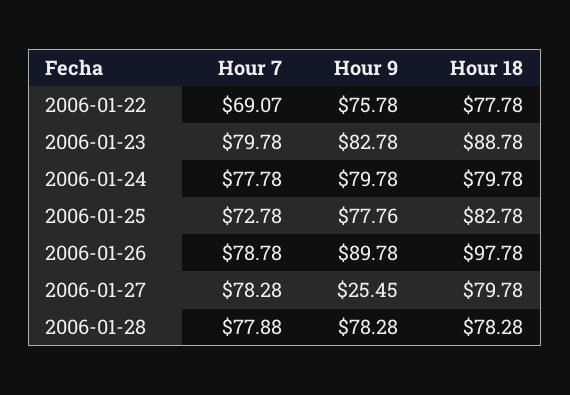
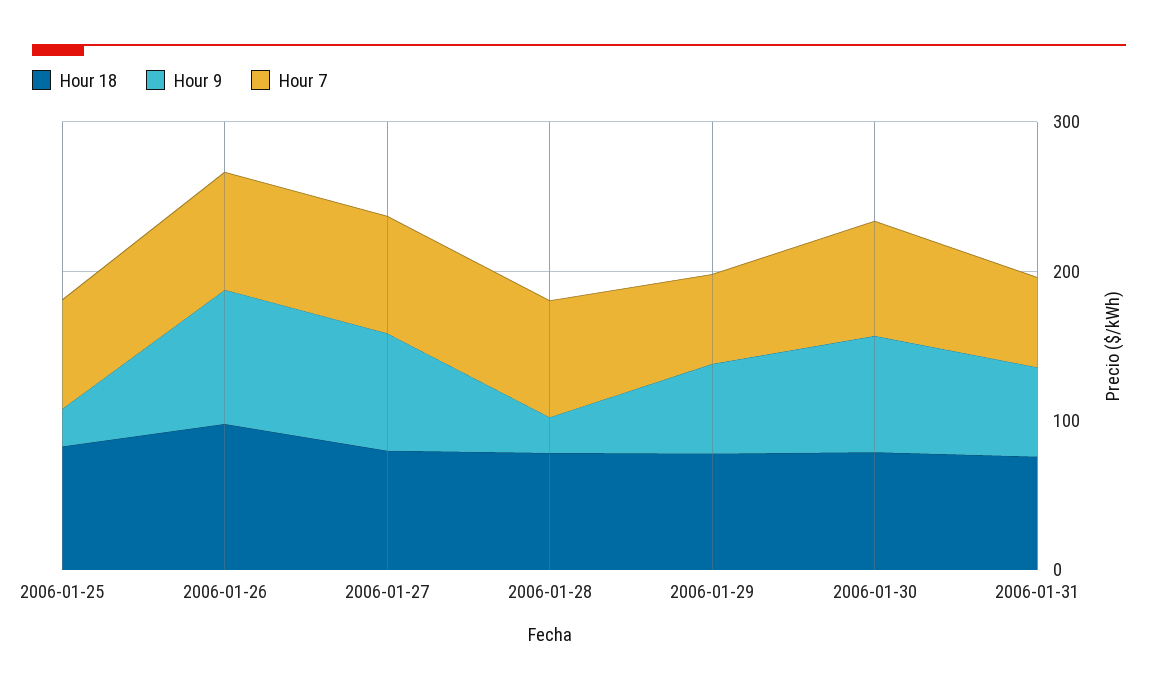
Hour 7, 2006-01-22: 69.07 -> none
Hour 9, 2006-01-22: 75.78 -> none
Hour 18, 2006-01-22: 77.78 -> none
Hour 7, 2006-01-23: 79.78 -> none
Hour 9, 2006-01-23: 82.78 -> none
Hour 18, 2006-01-23: 88.78 -> none
Hour 7, 2006-01-24: 77.78 -> none
Hour 9, 2006-01-24: 79.78 -> none
Hour 18, 2006-01-24: 79.78 -> none
Hour 9, 2006-01-25: 77.76 -> 20
Hour 9, 2006-01-27: 25.45 -> 80
Hour 9, 2006-01-28: 78.28 -> 20
Hour 18, 2006-01-29: none -> 80
Hour 9, 2006-01-29: none -> 60
Hour 7, 2006-01-29: none -> 60
Hour 18, 2006-01-30: none -> 80
Hour 9, 2006-01-30: none -> 80
Hour 7, 2006-01-30: none -> 80
Hour 18, 2006-01-31: none -> 80
Hour 9, 2006-01-31: none -> 60
Hour 7, 2006-01-31: none -> 60

